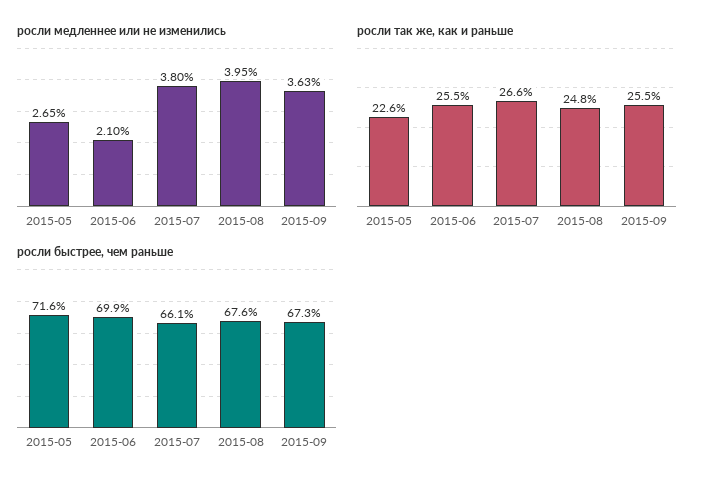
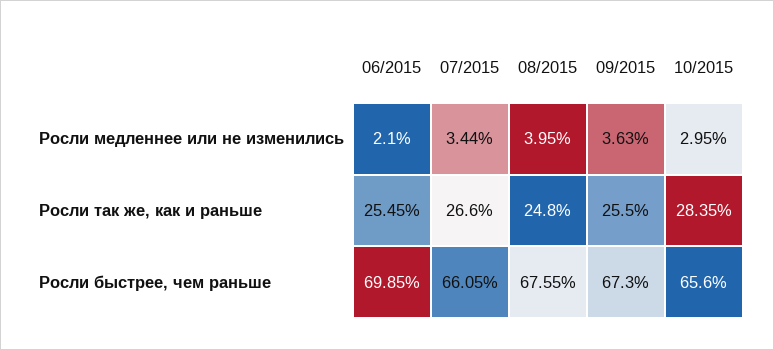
росли медленнее или не изменились, 2015-05: 2.65 -> none
росли медленнее или не изменились, 2015-07: 3.8 -> 3.44
росли так же, как и раньше, 2015-05: 22.6 -> none
росли быстрее, чем раньше, 2015-05: 71.6 -> none
росли медленнее или не изменились, 10/2015: none -> 2.95
росли так же, как и раньше, 10/2015: none -> 28.35
росли быстрее, чем раньше, 10/2015: none -> 65.6

